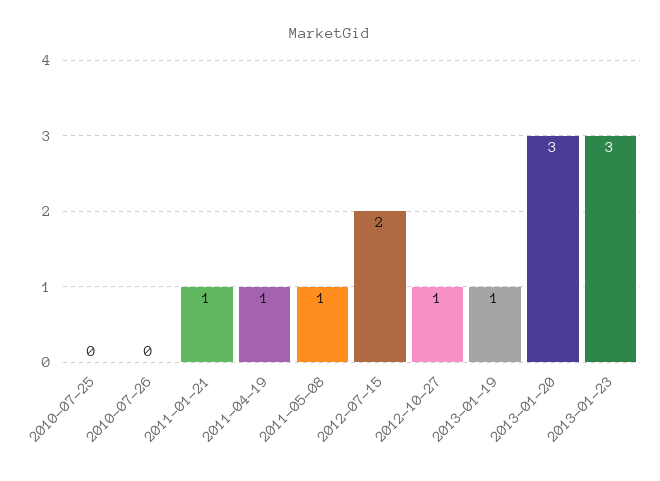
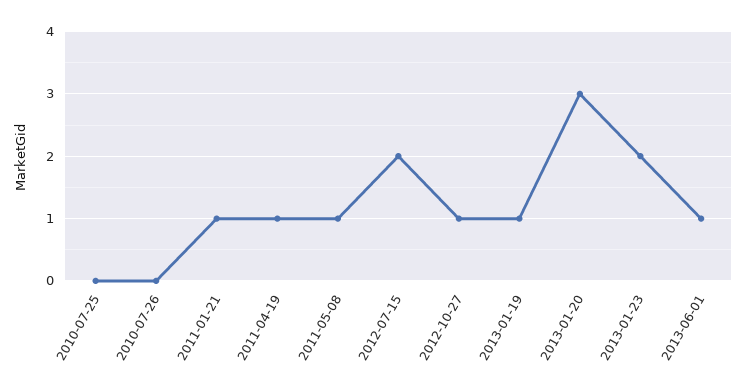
2013-01-23: 3 -> 2
2013-06-01: none -> 1

